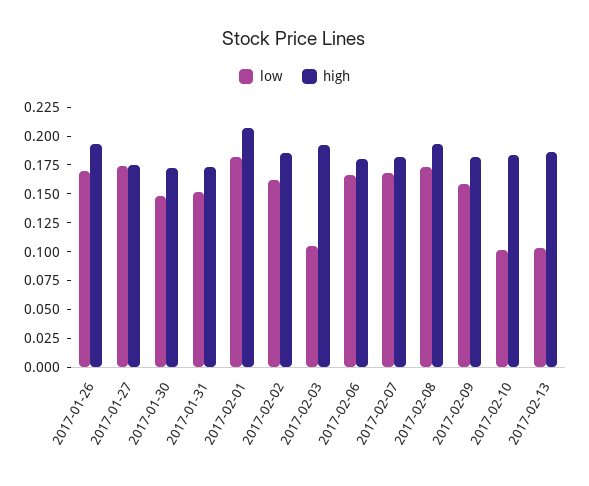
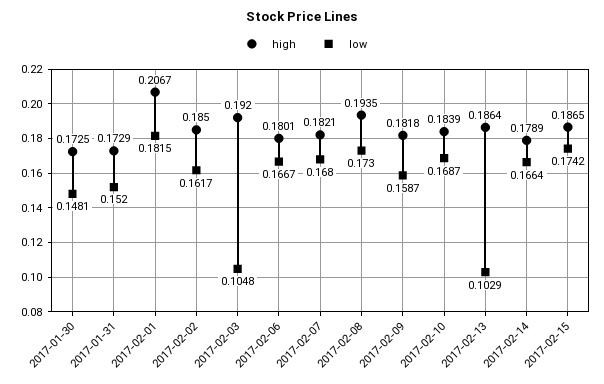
low, 2017-01-26: 0.175 -> none
high, 2017-01-26: 0.2 -> none
low, 2017-01-27: 0.175 -> none
high, 2017-01-27: 0.175 -> none
low, 2017-02-10: 0.1 -> 0.1687
high, 2017-02-14: none -> 0.1789
low, 2017-02-14: none -> 0.1664
high, 2017-02-15: none -> 0.1865
low, 2017-02-15: none -> 0.1742

